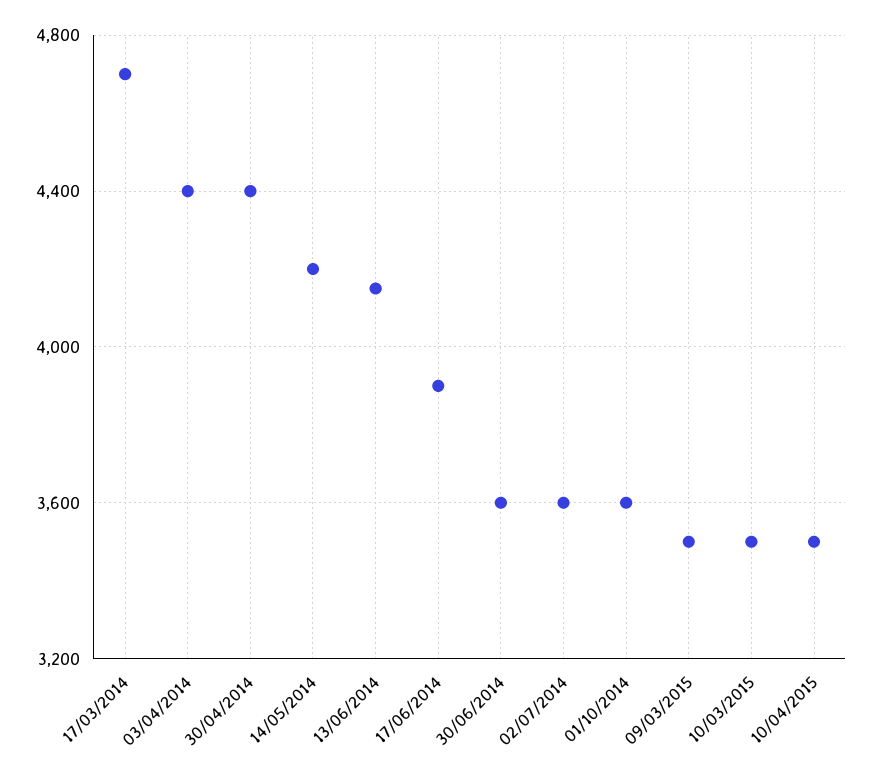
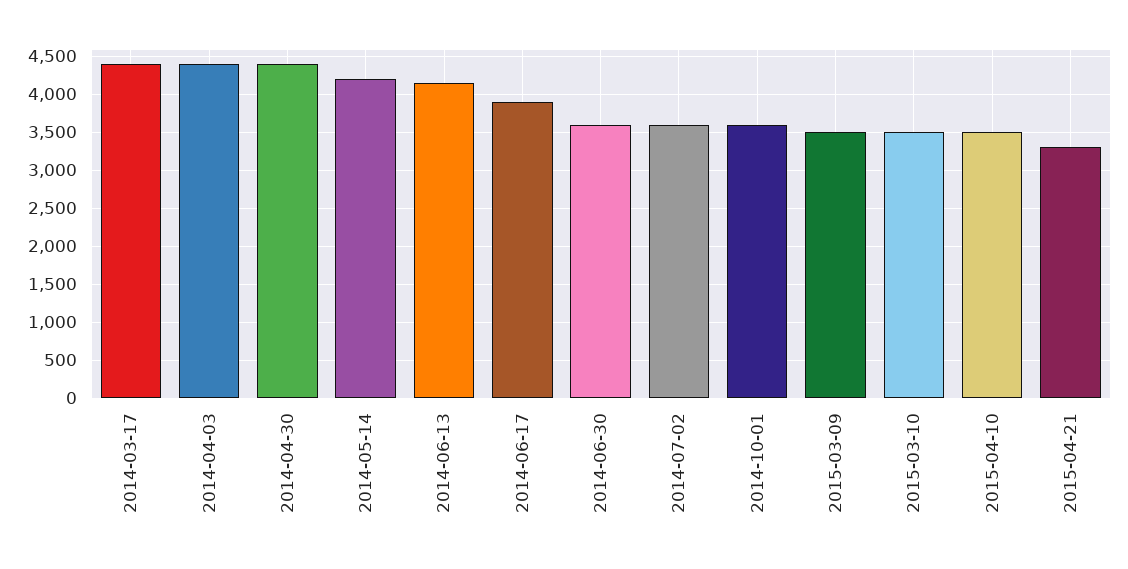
17/03/2014: 4700 -> 4400
2015-04-21: none -> 3300

